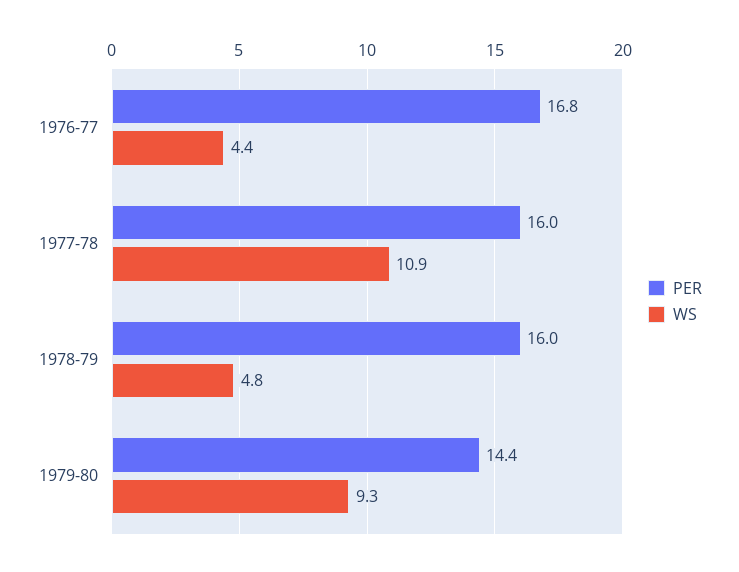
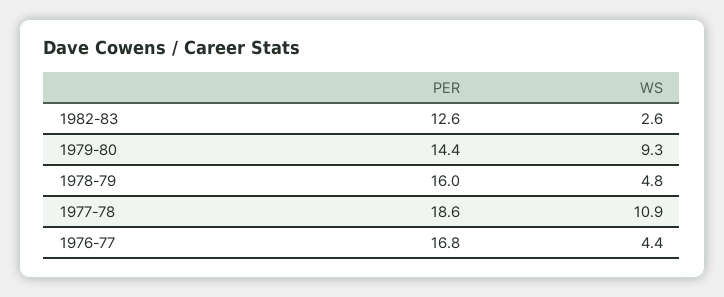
PER, 1977-78: 16 -> 18.6
PER, 1982-83: none -> 12.6
WS, 1982-83: none -> 2.6

